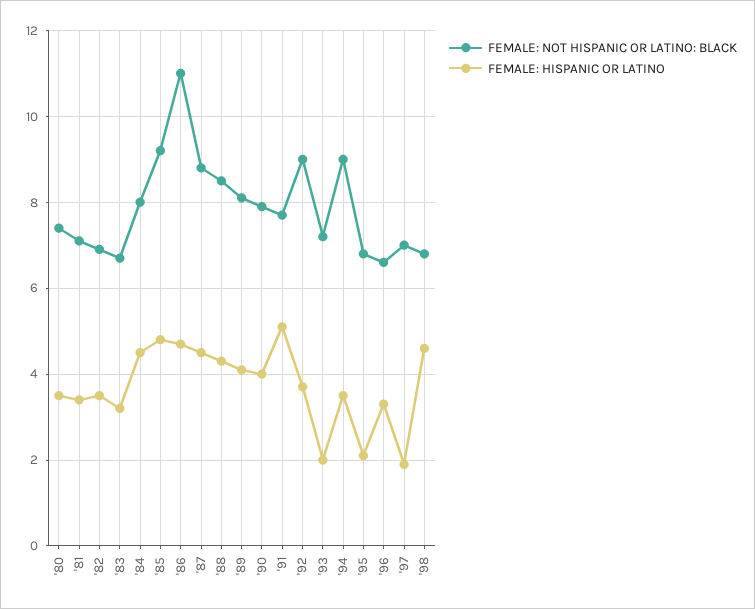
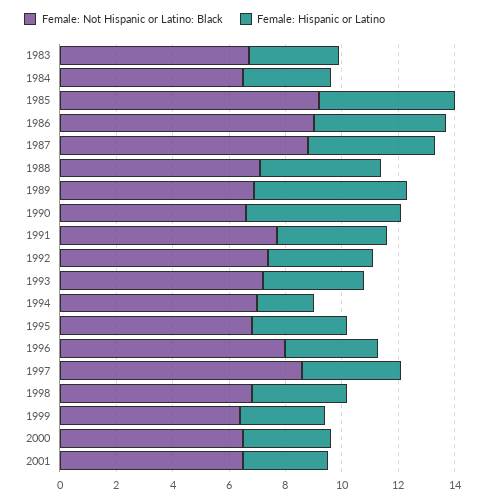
FEMALE: NOT HISPANIC OR LATINO: BLACK, '80: 7.5 -> none
FEMALE: HISPANIC OR LATINO, '80: 3.5 -> none
FEMALE: NOT HISPANIC OR LATINO: BLACK, '81: 7 -> none
FEMALE: HISPANIC OR LATINO, '81: 3.5 -> none
FEMALE: NOT HISPANIC OR LATINO: BLACK, '82: 7 -> none
FEMALE: HISPANIC OR LATINO, '82: 3.5 -> none
FEMALE: NOT HISPANIC OR LATINO: BLACK, '84: 8 -> 6.5
FEMALE: HISPANIC OR LATINO, '84: 4.5 -> 3
FEMALE: NOT HISPANIC OR LATINO: BLACK, '86: 11 -> 9
FEMALE: NOT HISPANIC OR LATINO: BLACK, '88: 8.5 -> 7
FEMALE: NOT HISPANIC OR LATINO: BLACK, '89: 8 -> 7
FEMALE: HISPANIC OR LATINO, '89: 4 -> 5.5
FEMALE: NOT HISPANIC OR LATINO: BLACK, '90: 8 -> 6.5
FEMALE: HISPANIC OR LATINO, '90: 4 -> 5.5
FEMALE: HISPANIC OR LATINO, '91: 5 -> 4
FEMALE: NOT HISPANIC OR LATINO: BLACK, '92: 9 -> 7.5
FEMALE: HISPANIC OR LATINO, '93: 2 -> 3.5
FEMALE: NOT HISPANIC OR LATINO: BLACK, '94: 9 -> 7
FEMALE: HISPANIC OR LATINO, '94: 3.5 -> 2
FEMALE: HISPANIC OR LATINO, '95: 2 -> 3.5
FEMALE: NOT HISPANIC OR LATINO: BLACK, '96: 6.5 -> 8
FEMALE: NOT HISPANIC OR LATINO: BLACK, '97: 7 -> 8.5
FEMALE: HISPANIC OR LATINO, '97: 2 -> 3.5
FEMALE: HISPANIC OR LATINO, '98: 4.5 -> 3.5
FEMALE: NOT HISPANIC OR LATINO: BLACK, 1999: none -> 6.5
FEMALE: HISPANIC OR LATINO, 1999: none -> 3
FEMALE: NOT HISPANIC OR LATINO: BLACK, 2000: none -> 6.5
FEMALE: HISPANIC OR LATINO, 2000: none -> 3
FEMALE: NOT HISPANIC OR LATINO: BLACK, 2001: none -> 6.5
FEMALE: HISPANIC OR LATINO, 2001: none -> 3

